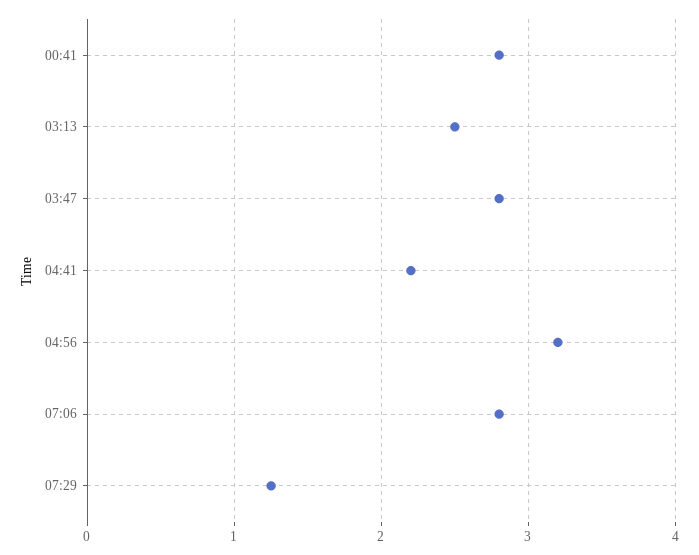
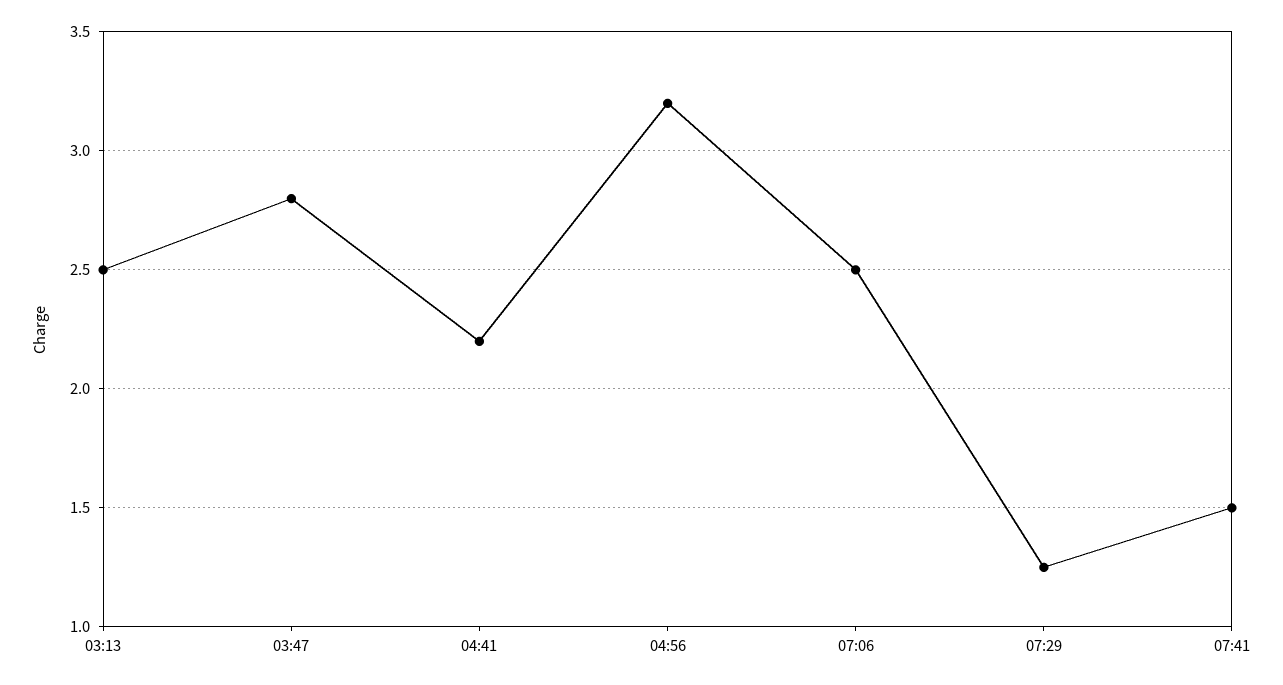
00:41: 2.8 -> none
07:06: 2.8 -> 2.5
07:41: none -> 1.5

